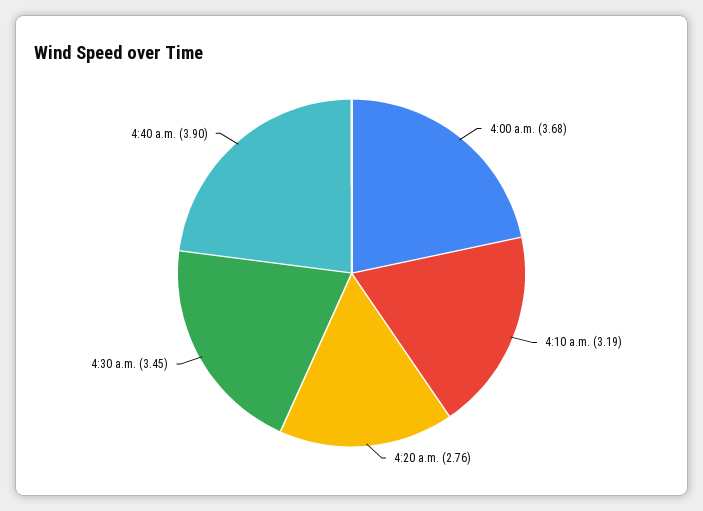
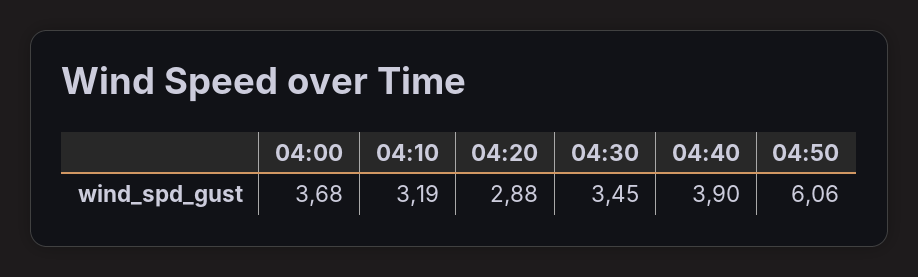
4:20 a.m.: 2.76 -> 2.88
04:50: none -> 6.06

